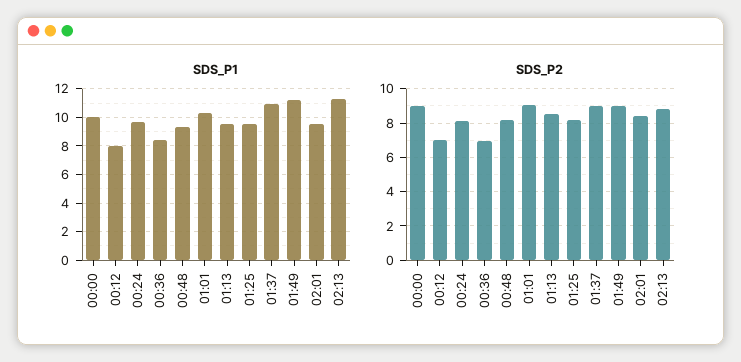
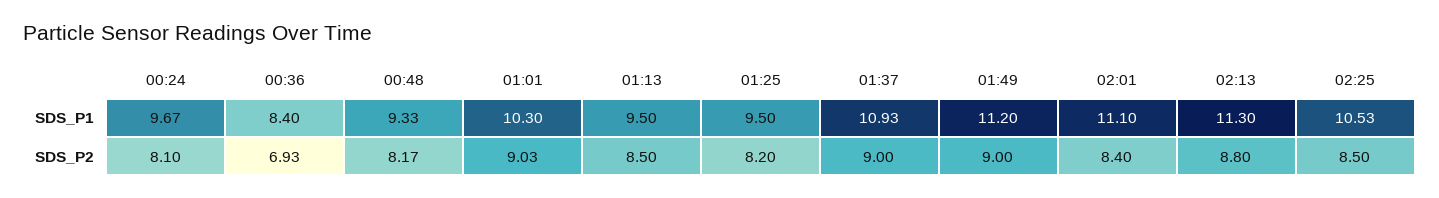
SDS_P1, 00:00: 10 -> none
SDS_P1, 00:12: 8 -> none
SDS_P1, 02:01: 9.5 -> 11.1
SDS_P2, 00:00: 9 -> none
SDS_P2, 00:12: 7 -> none
SDS_P1, 02:25: none -> 10.53
SDS_P2, 02:25: none -> 8.5

